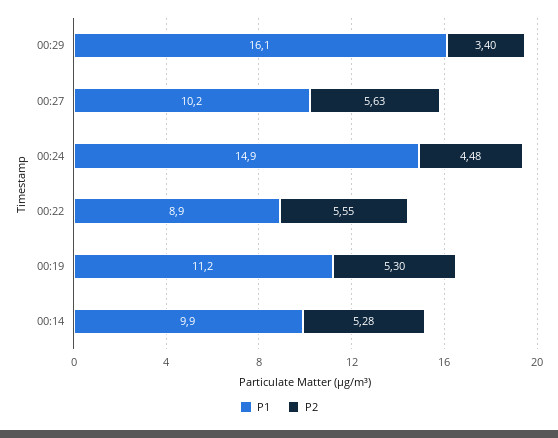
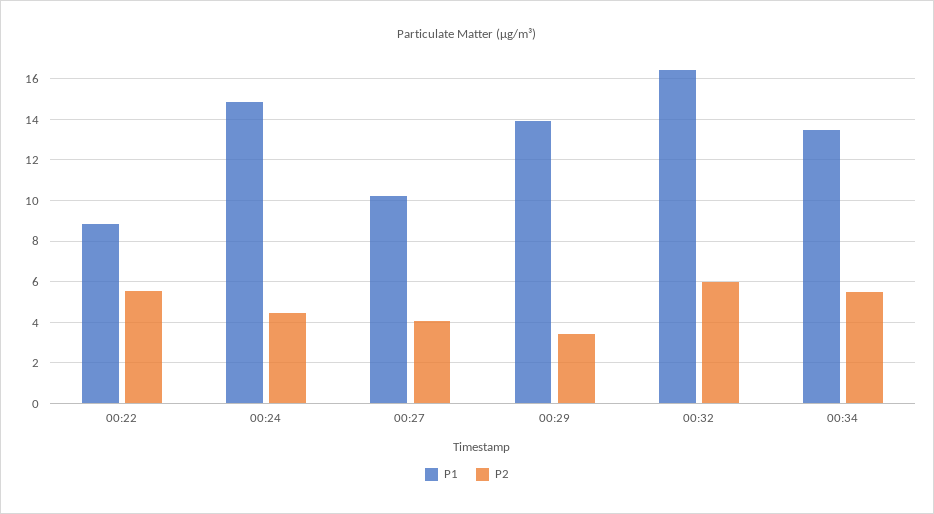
P1, 00:29: 16.1 -> 14
P2, 00:27: 5.63 -> 4
P1, 00:19: 11.2 -> none
P2, 00:19: 5.3 -> none
P1, 00:14: 9.9 -> none
P2, 00:14: 5.28 -> none
P1, 00:32: none -> 16.5
P2, 00:32: none -> 6
P1, 00:34: none -> 13.5
P2, 00:34: none -> 5.5

